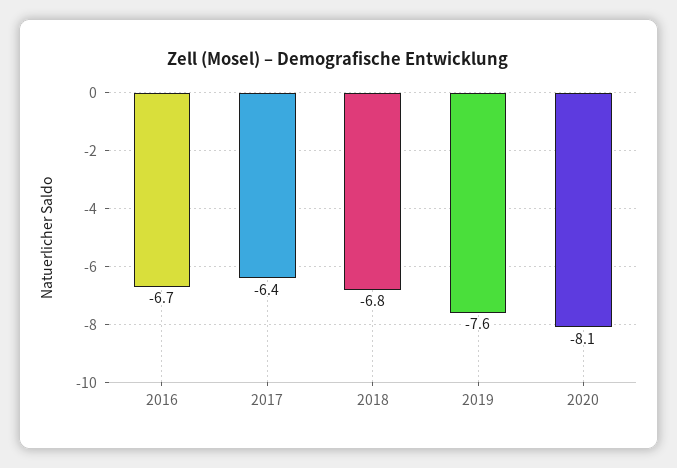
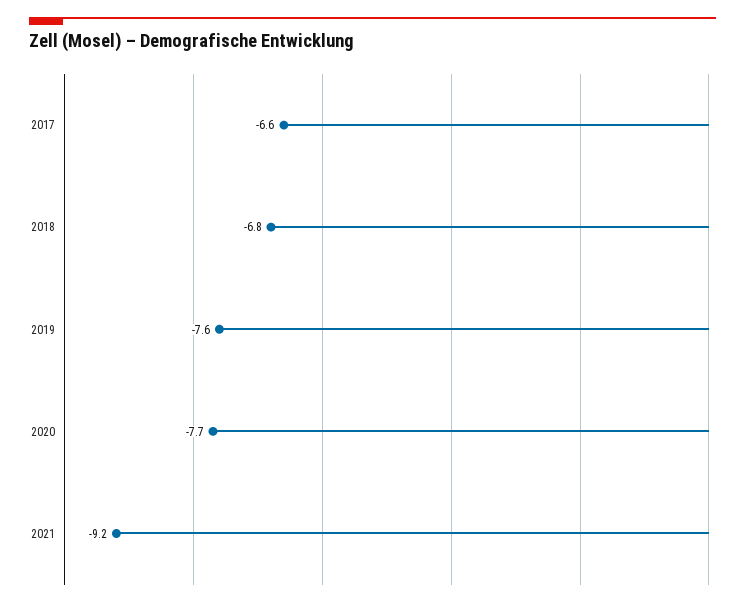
2016: -6.7 -> none
2017: -6.4 -> -6.6
2020: -8.1 -> -7.7
2021: none -> -9.2

